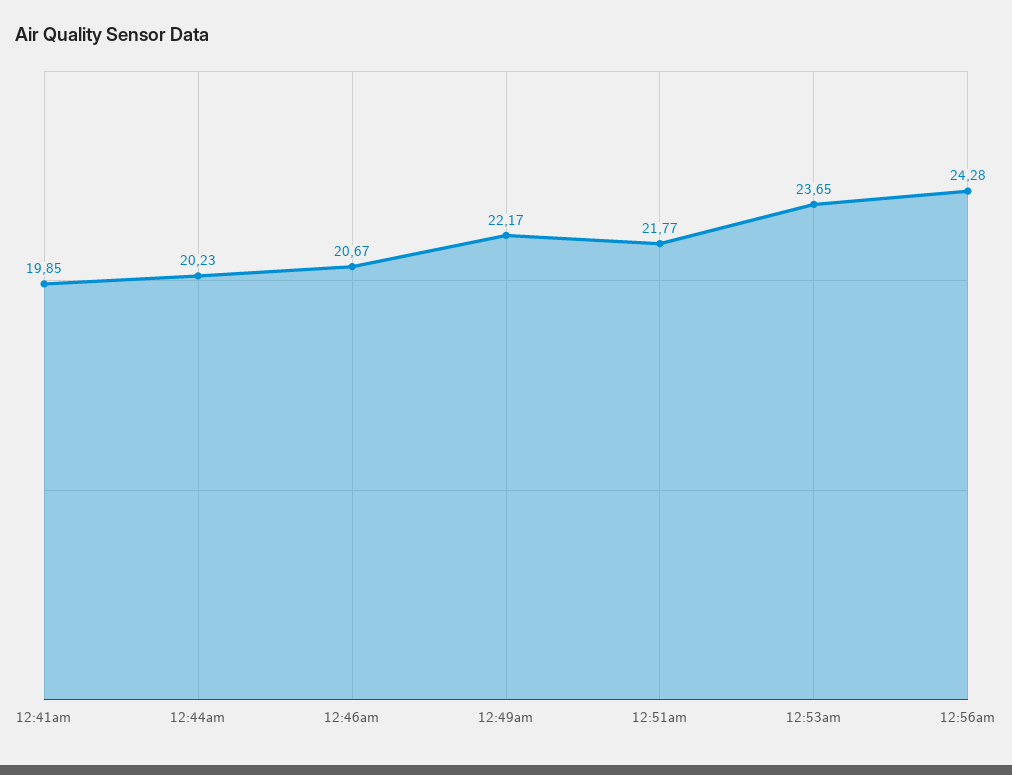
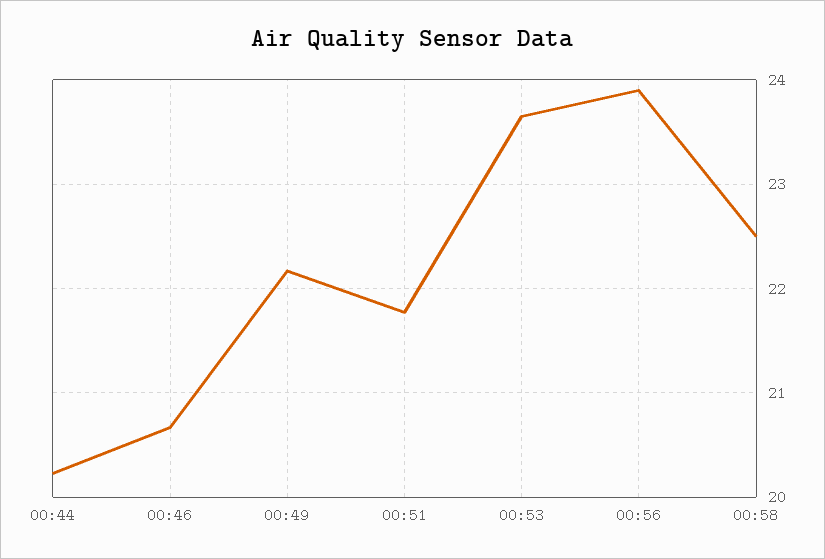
12:41am: 19.85 -> none
12:56am: 24.28 -> 23.9
00:58: none -> 22.5

